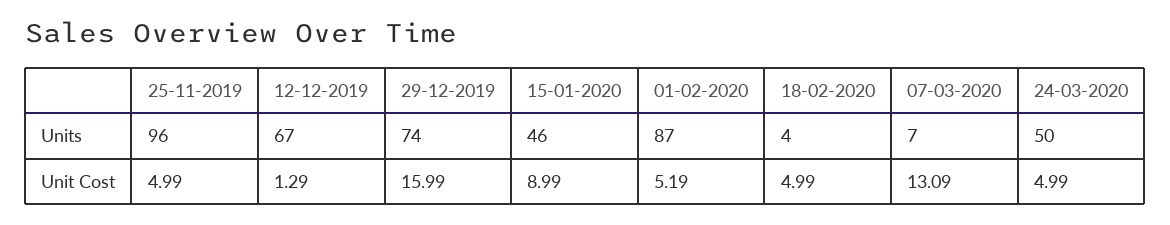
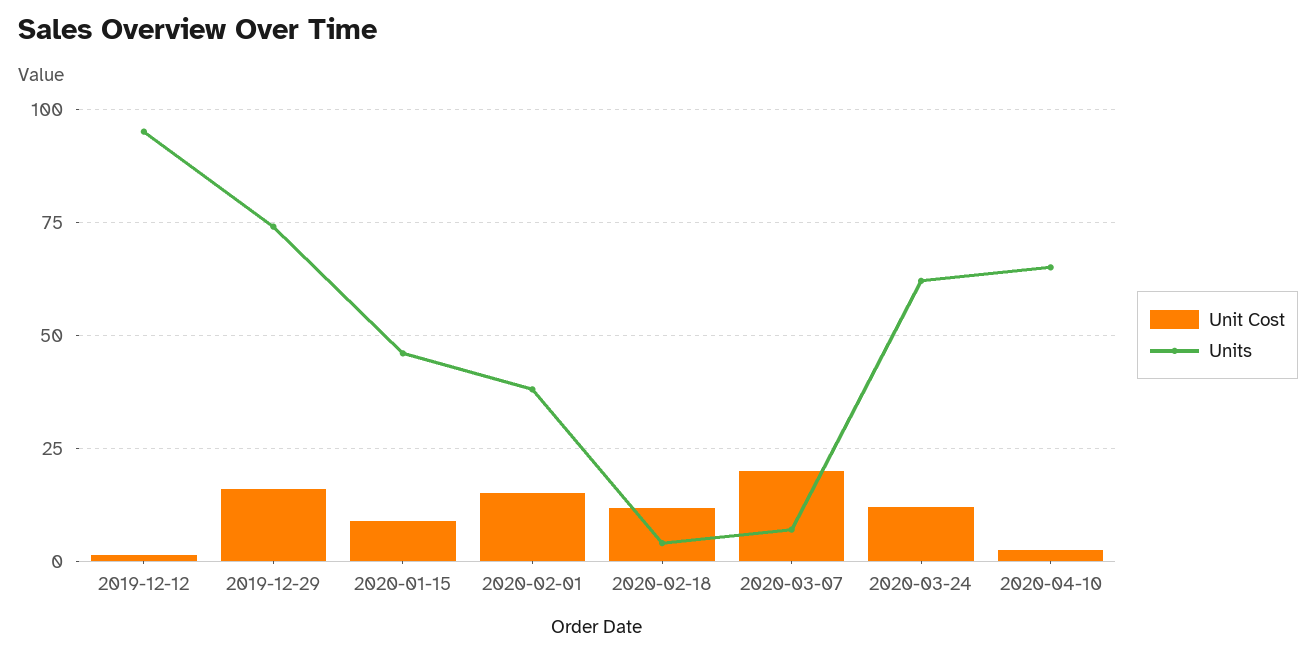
Units, 25-11-2019: 96 -> none
Units, 12-12-2019: 67 -> 95
Units, 01-02-2020: 87 -> 37.5
Units, 24-03-2020: 50 -> 62.5
Unit Cost, 25-11-2019: 4.99 -> none
Unit Cost, 01-02-2020: 5.19 -> 15
Unit Cost, 18-02-2020: 4.99 -> 12.5
Unit Cost, 07-03-2020: 13.09 -> 20
Unit Cost, 24-03-2020: 4.99 -> 12.5
Unit Cost, 2020-04-10: none -> 2.5
Units, 2020-04-10: none -> 65

